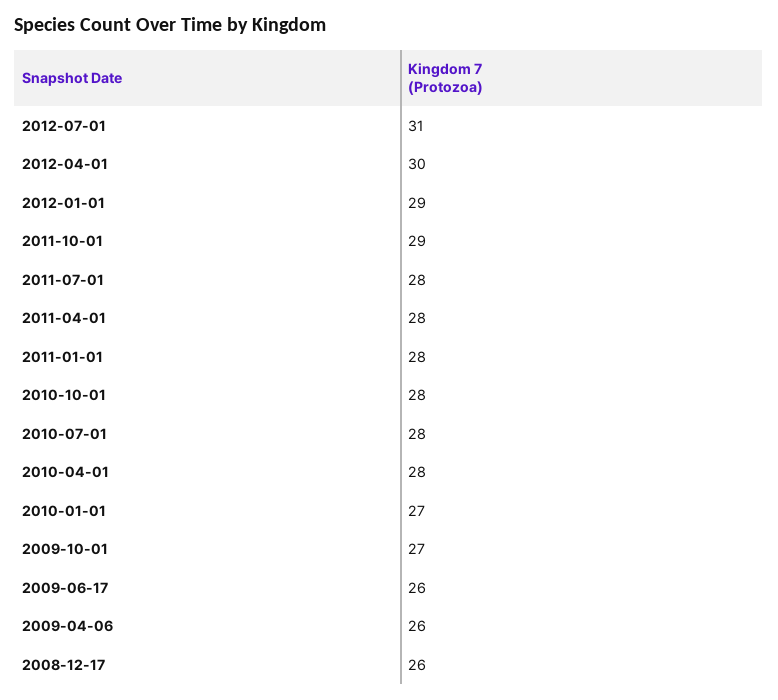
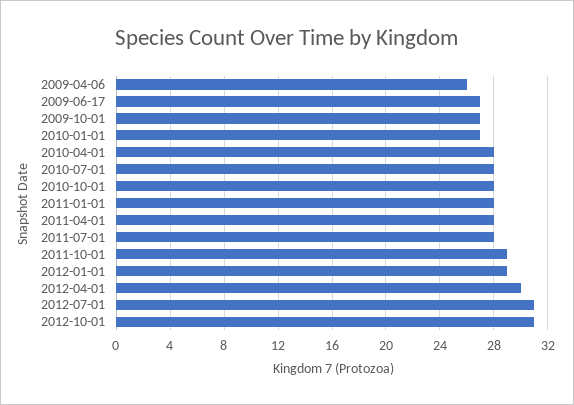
2009-06-17: 26 -> 27
2008-12-17: 26 -> none
2012-10-01: none -> 31

